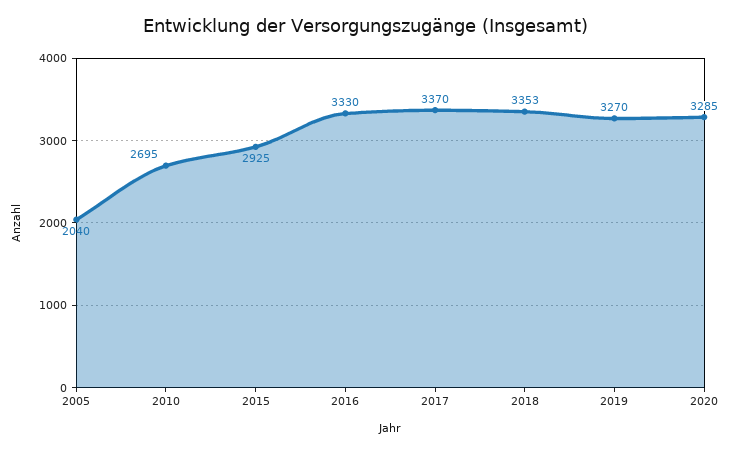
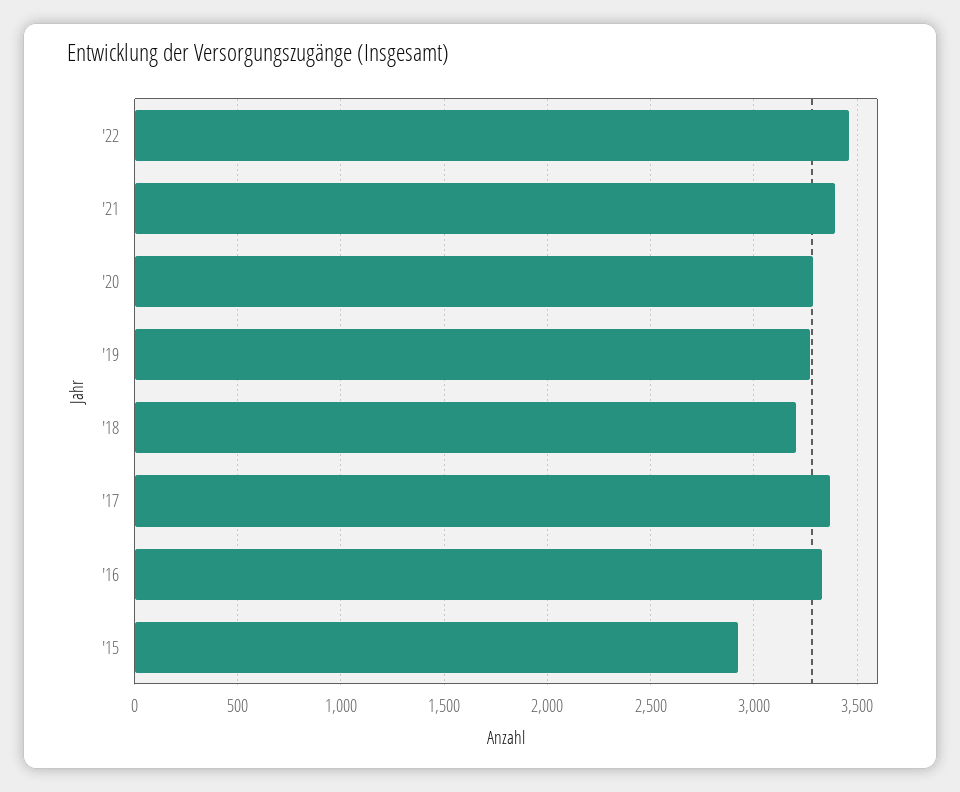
2005: 2040 -> none
2010: 2695 -> none
2018: 3353 -> 3200
'22: none -> 3450
'21: none -> 3400

